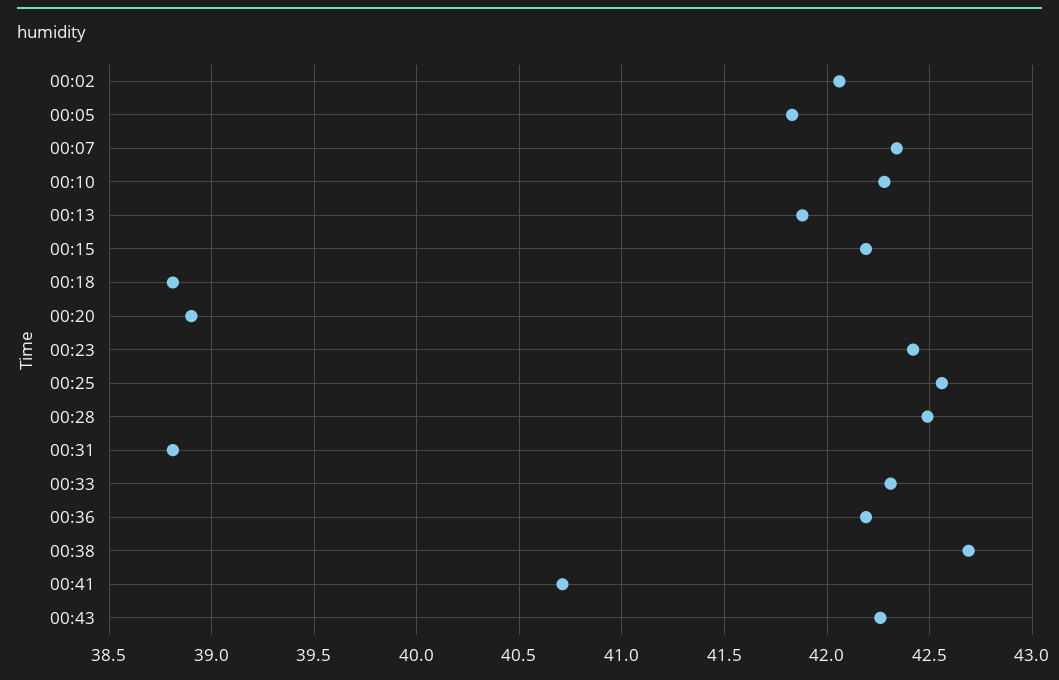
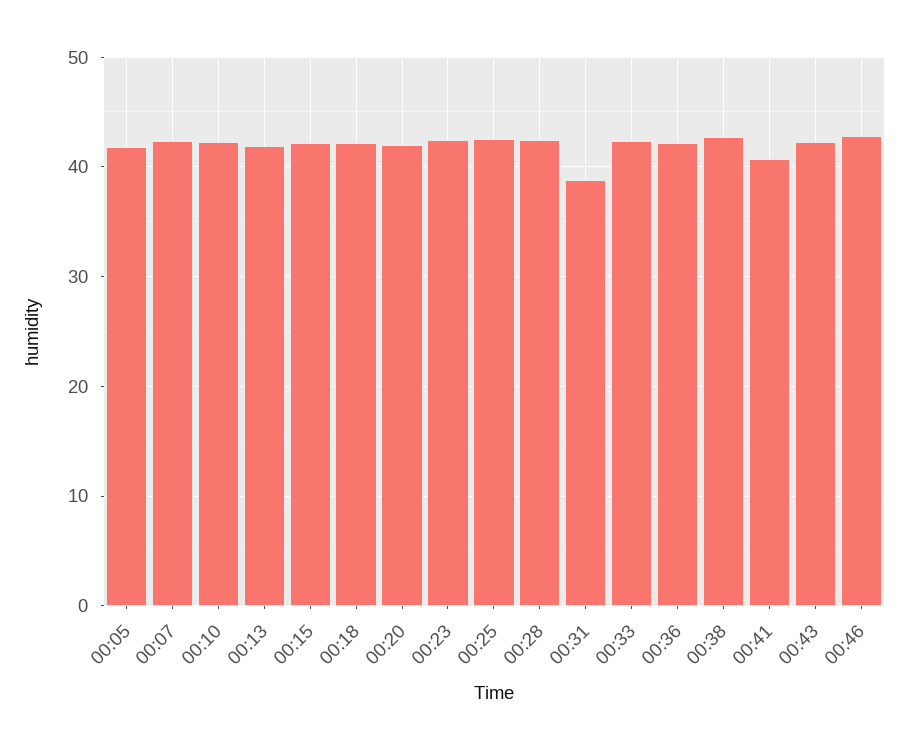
00:02: 42.05 -> none
00:18: 38.8 -> 42
00:20: 38.9 -> 42
00:46: none -> 43

